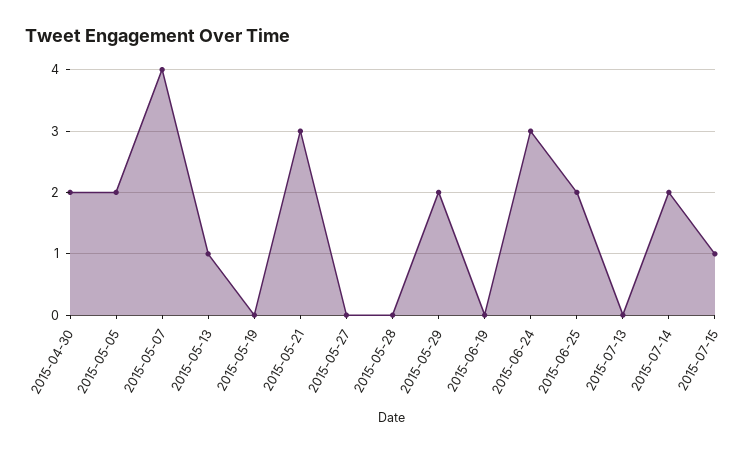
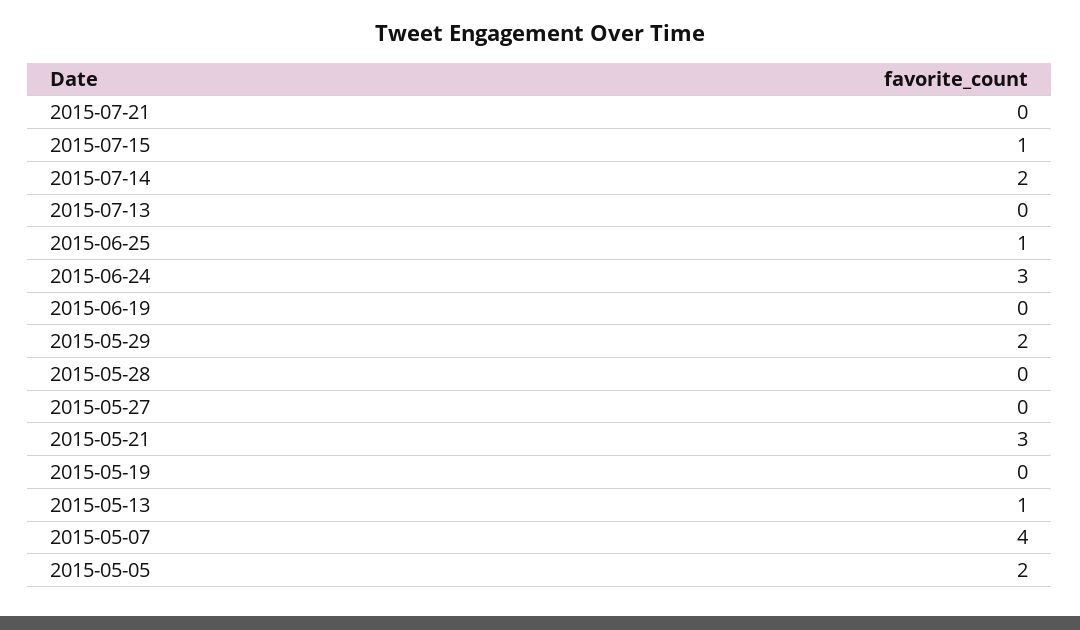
2015-04-30: 2 -> none
2015-06-25: 2 -> 1
2015-07-21: none -> 0

